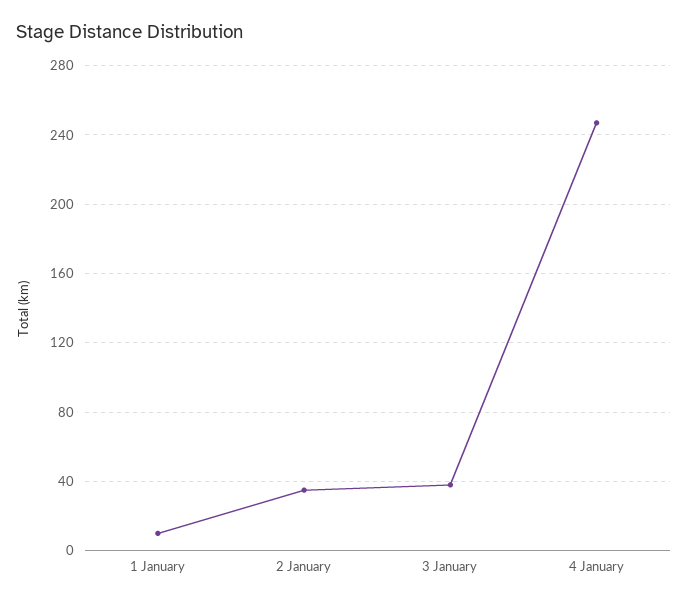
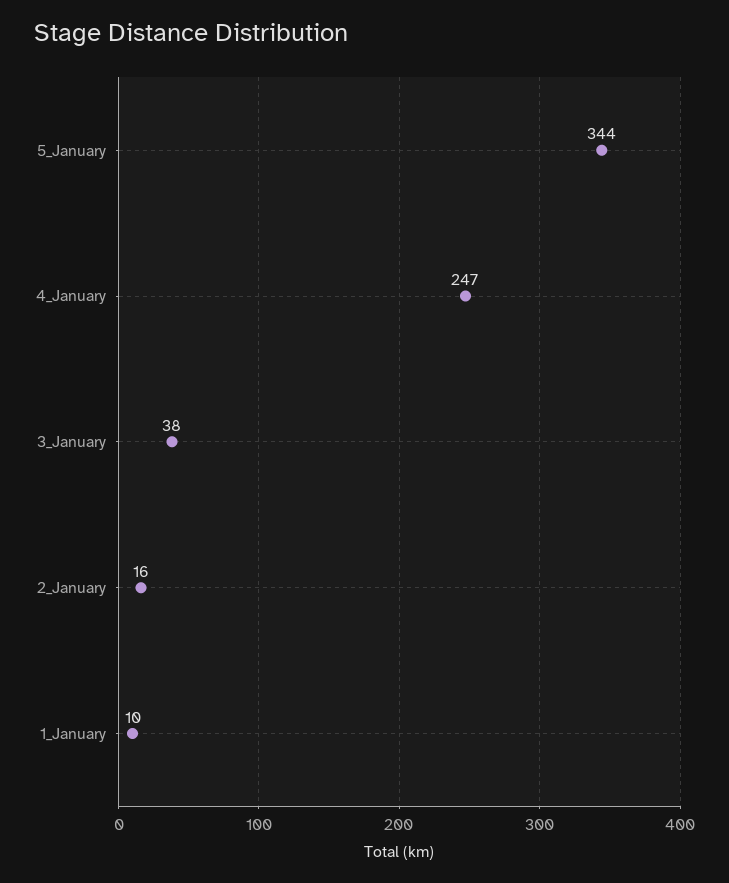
2 January: 35 -> 16
5_January: none -> 344

